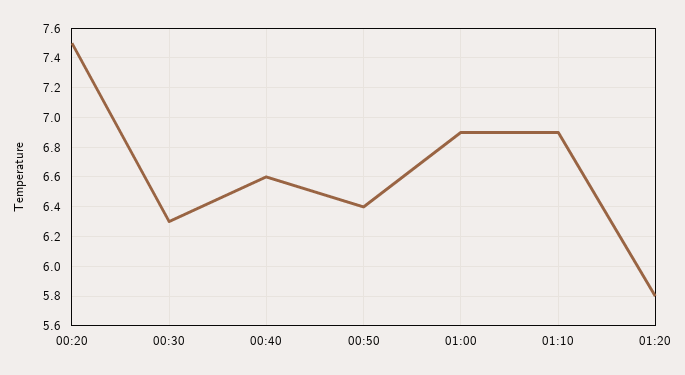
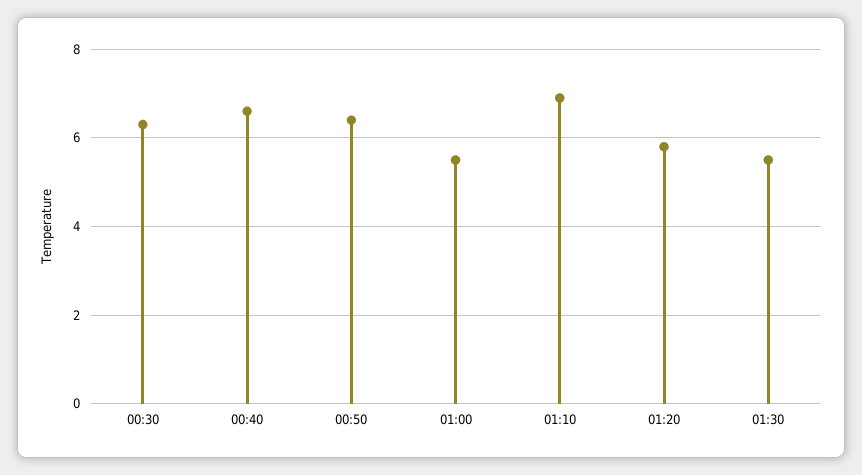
00:20: 7.5 -> none
01:00: 6.9 -> 5.5
01:30: none -> 5.5

